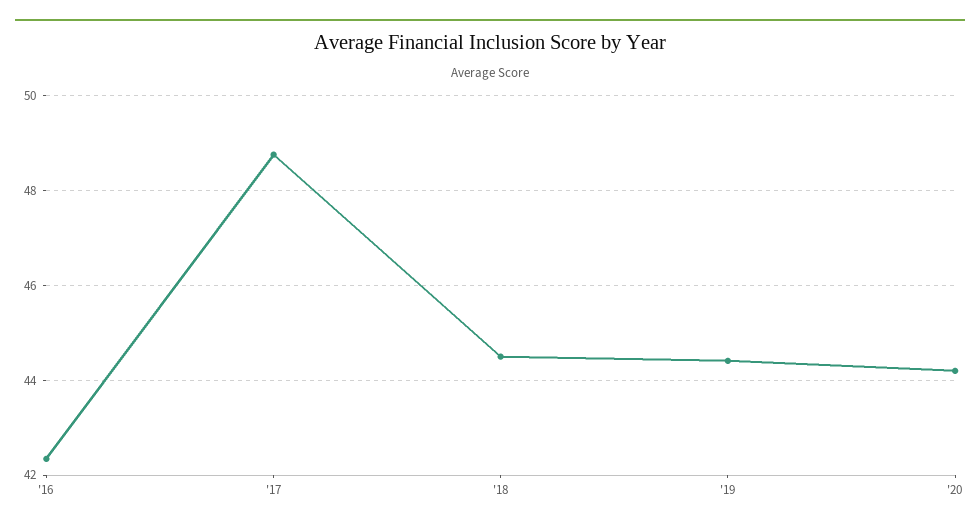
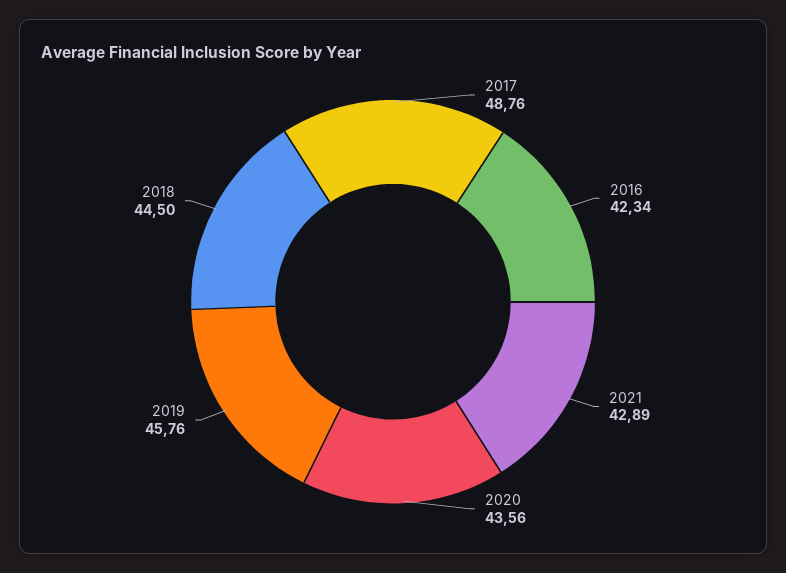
'19: 44.4 -> 45.76
'20: 44.2 -> 43.56
2021: none -> 42.89

